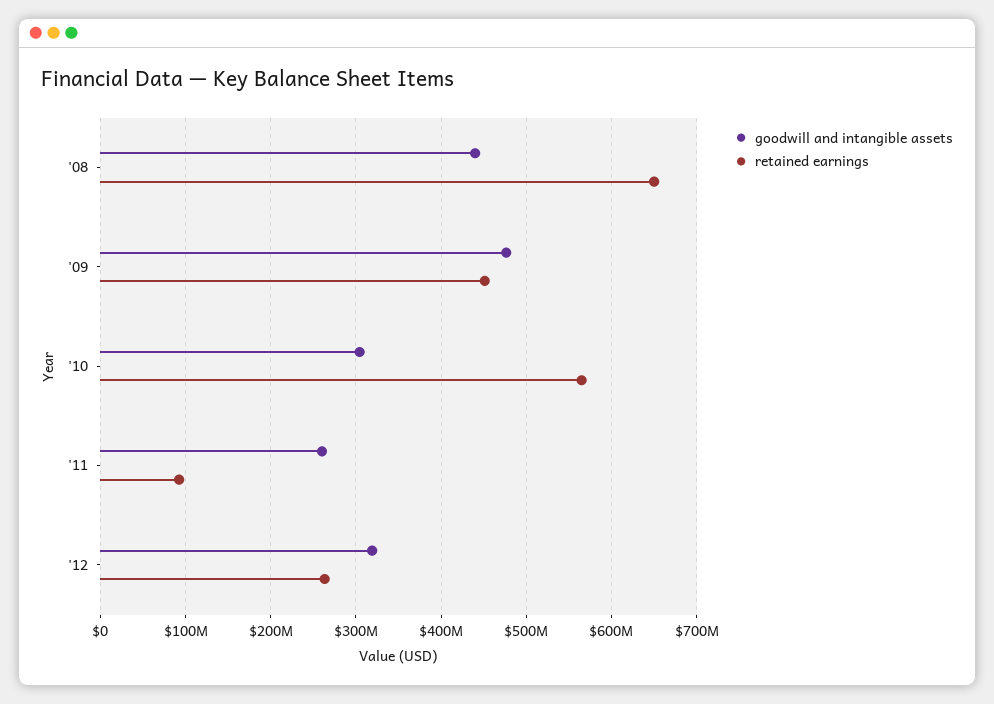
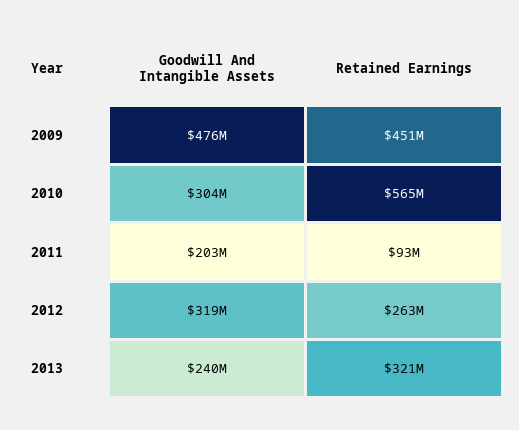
goodwill and intangible assets, '08: 440000000 -> none
retained earnings, '08: 650000000 -> none
goodwill and intangible assets, '11: 260000000 -> 203000000
goodwill and intangible assets, 2013: none -> 240000000
retained earnings, 2013: none -> 321000000

